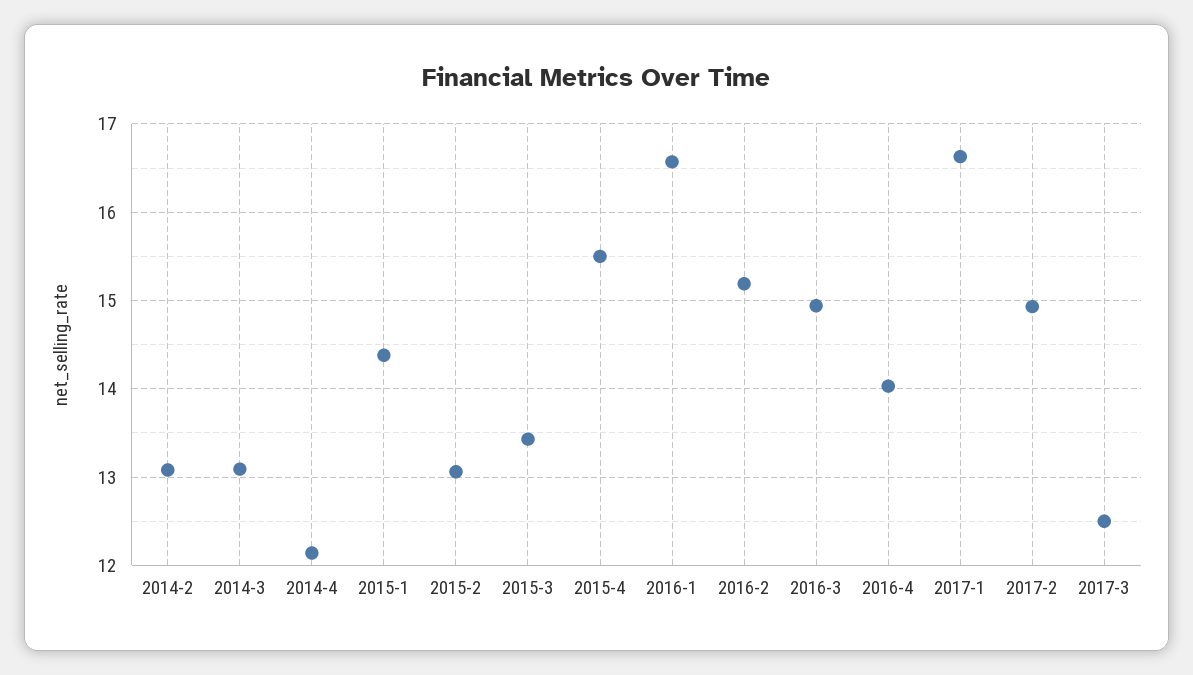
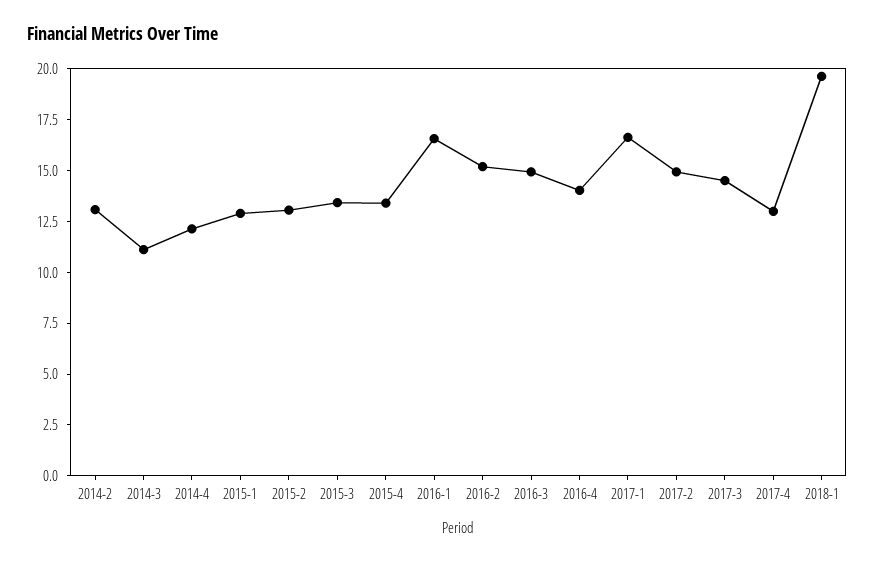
2014-3: 13.1 -> 11
2015-1: 14.4 -> 13
2015-4: 15.5 -> 13.5
2017-3: 12.5 -> 14.5
2017-4: none -> 13
2018-1: none -> 19.5

